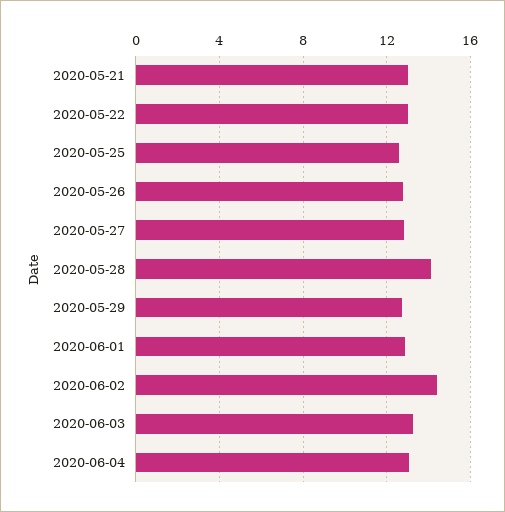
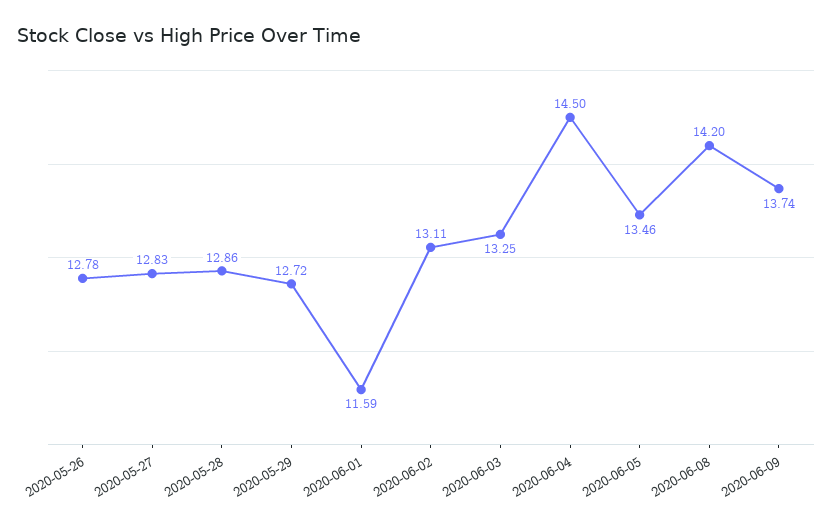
2020-05-21: 13 -> none
2020-05-22: 13 -> none
2020-05-25: 12.5 -> none
2020-05-28: 14 -> 12.86
2020-06-01: 13 -> 11.59
2020-06-02: 14.5 -> 13.11
2020-06-04: 13 -> 14.5
2020-06-05: none -> 13.46
2020-06-08: none -> 14.2
2020-06-09: none -> 13.74

